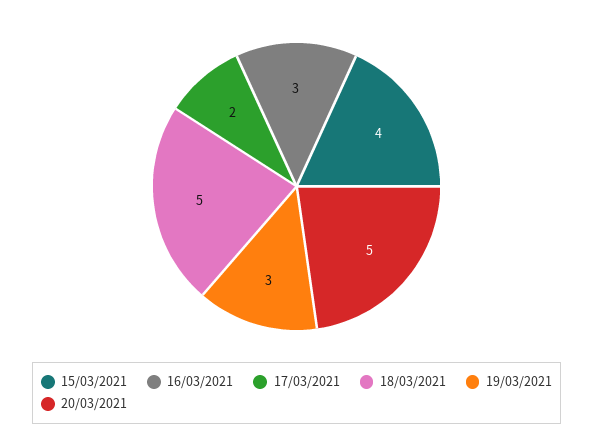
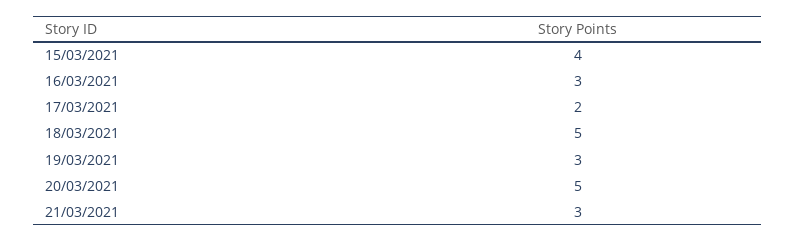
21/03/2021: none -> 3

